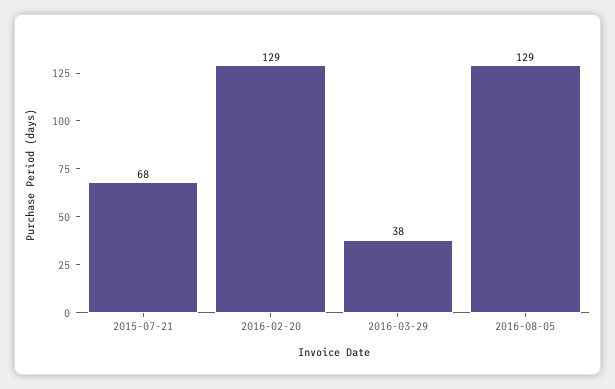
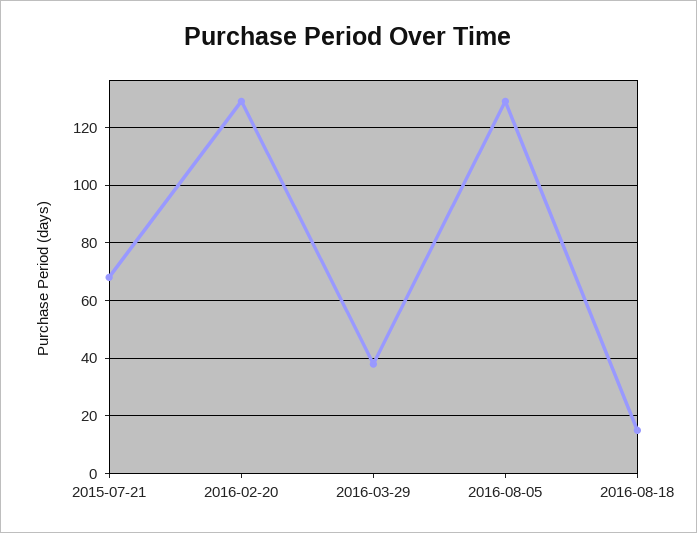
2016-08-18: none -> 15

